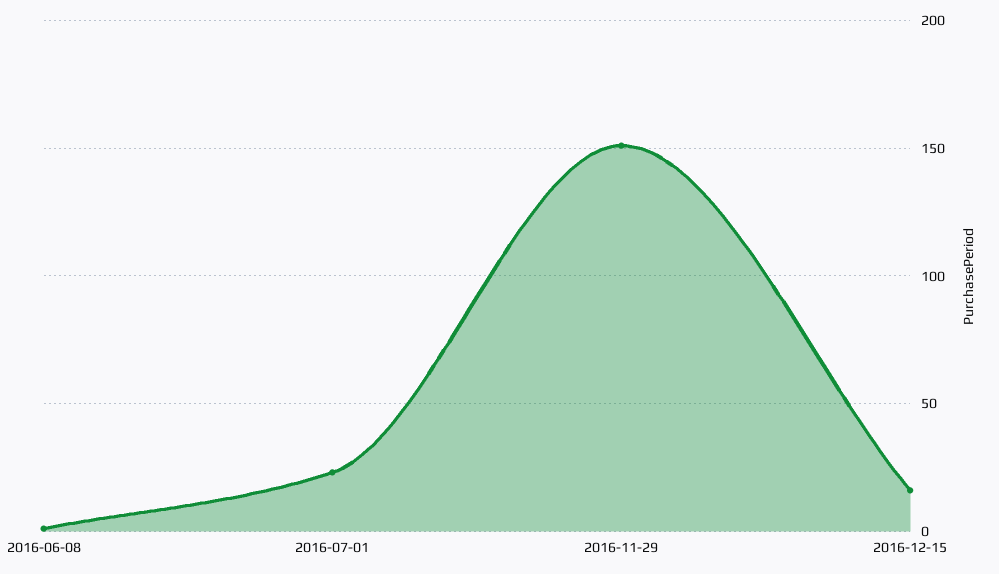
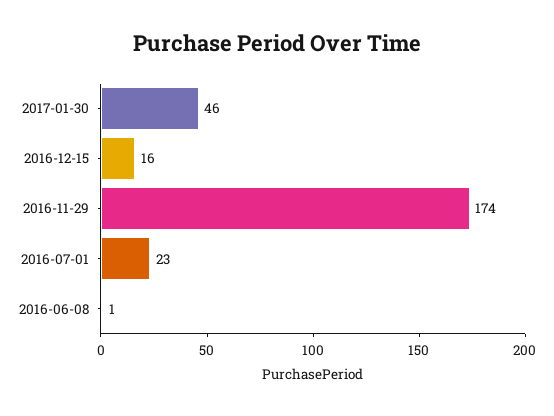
2016-11-29: 150 -> 174
2017-01-30: none -> 46

